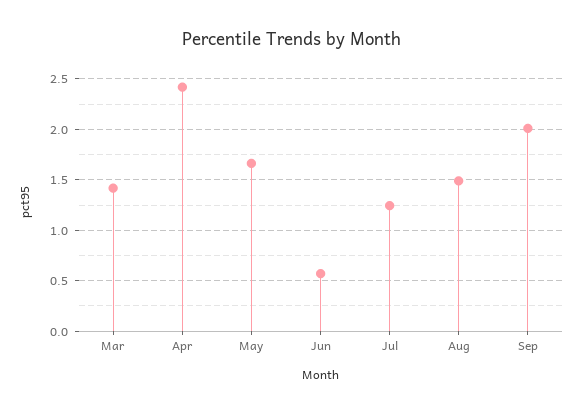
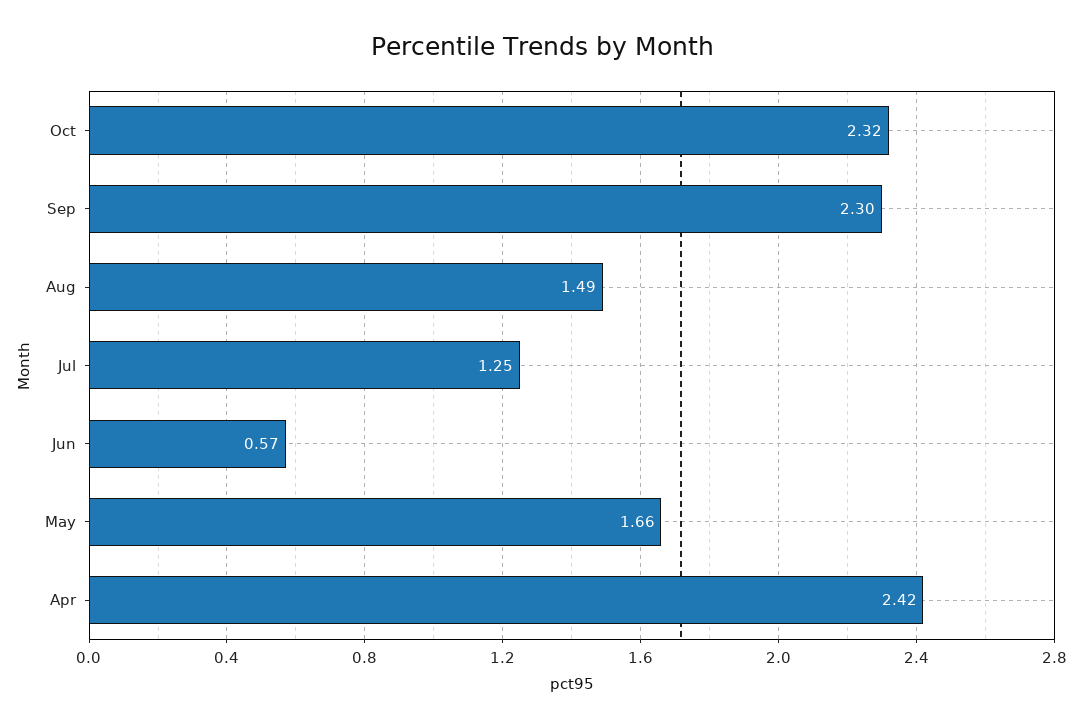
Mar: 1.4 -> none
Sep: 2 -> 2.3
Oct: none -> 2.32

